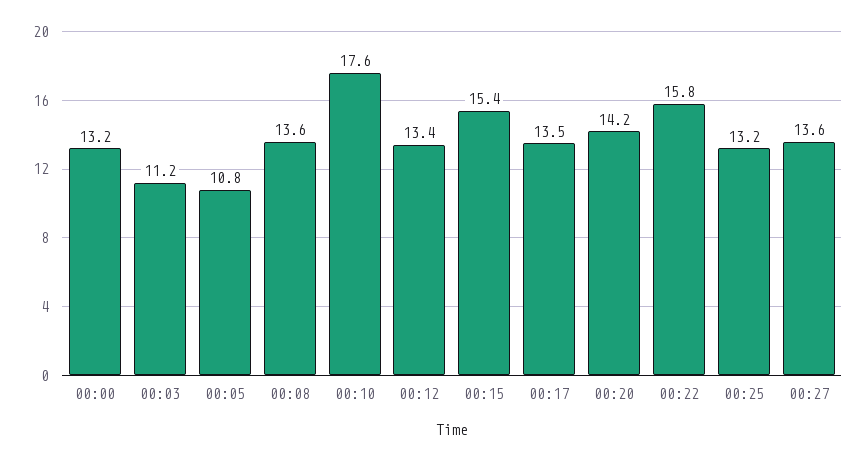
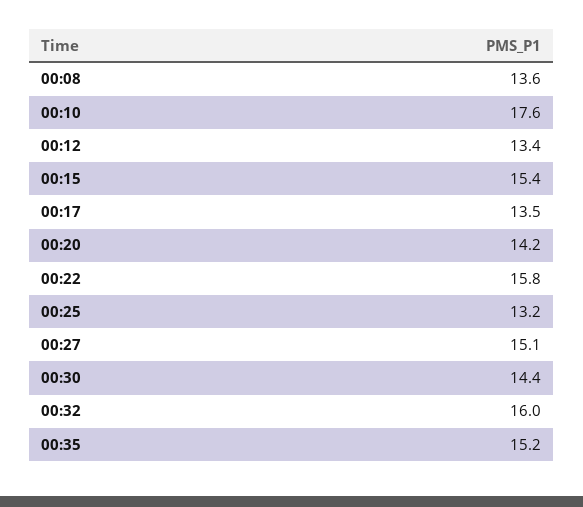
00:00: 13.2 -> none
00:03: 11.2 -> none
00:05: 10.8 -> none
00:27: 13.6 -> 15.1
00:30: none -> 14.4
00:32: none -> 16
00:35: none -> 15.2

